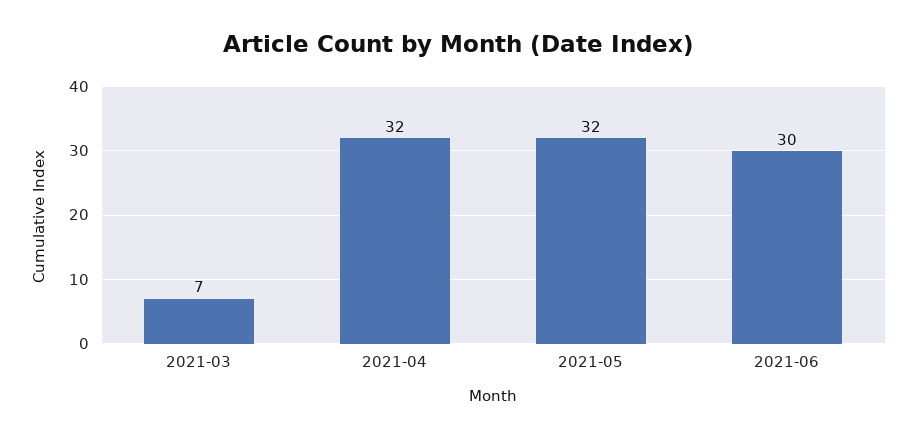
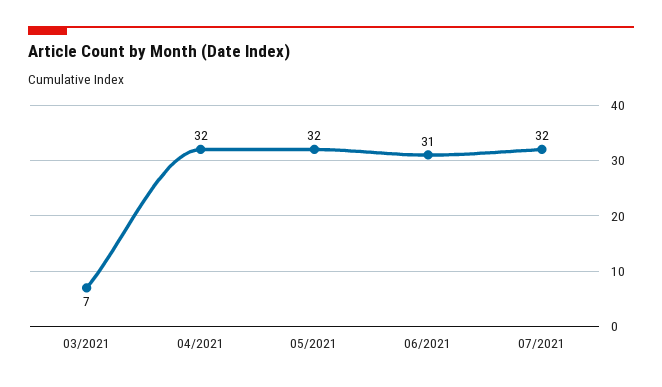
2021-06: 30 -> 31
07/2021: none -> 32

